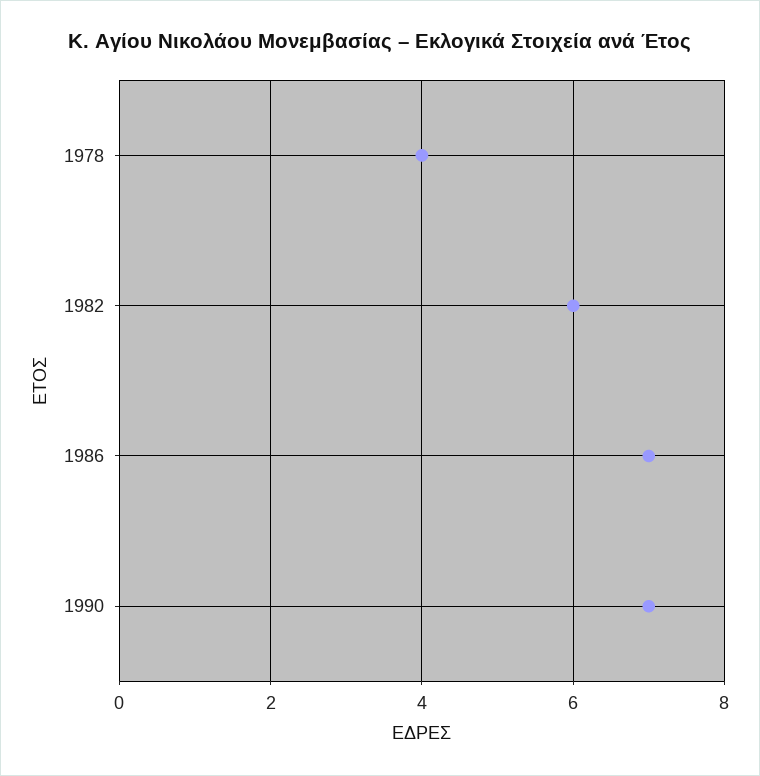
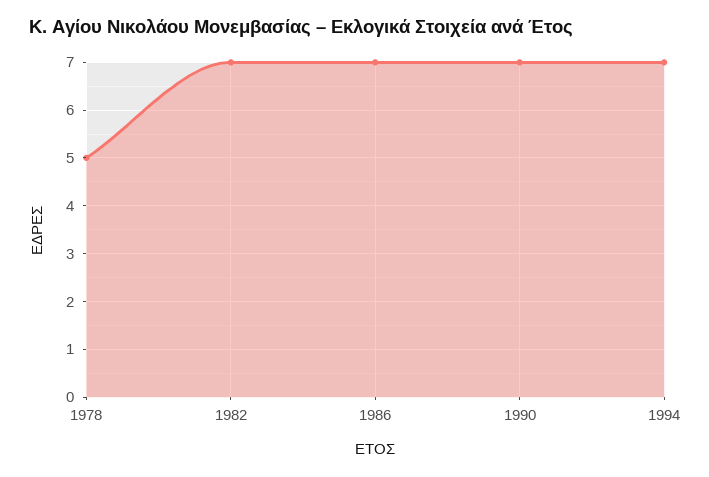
1978: 4 -> 5
1982: 6 -> 7
1994: none -> 7

